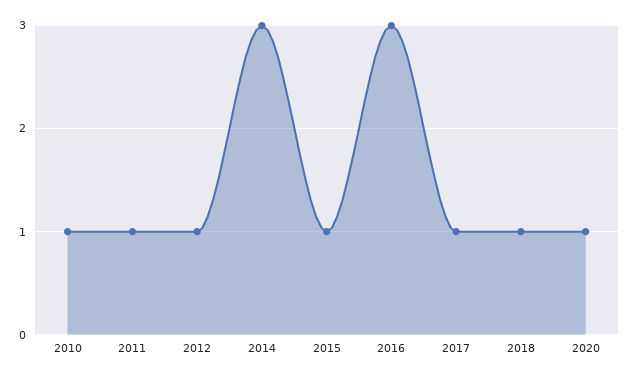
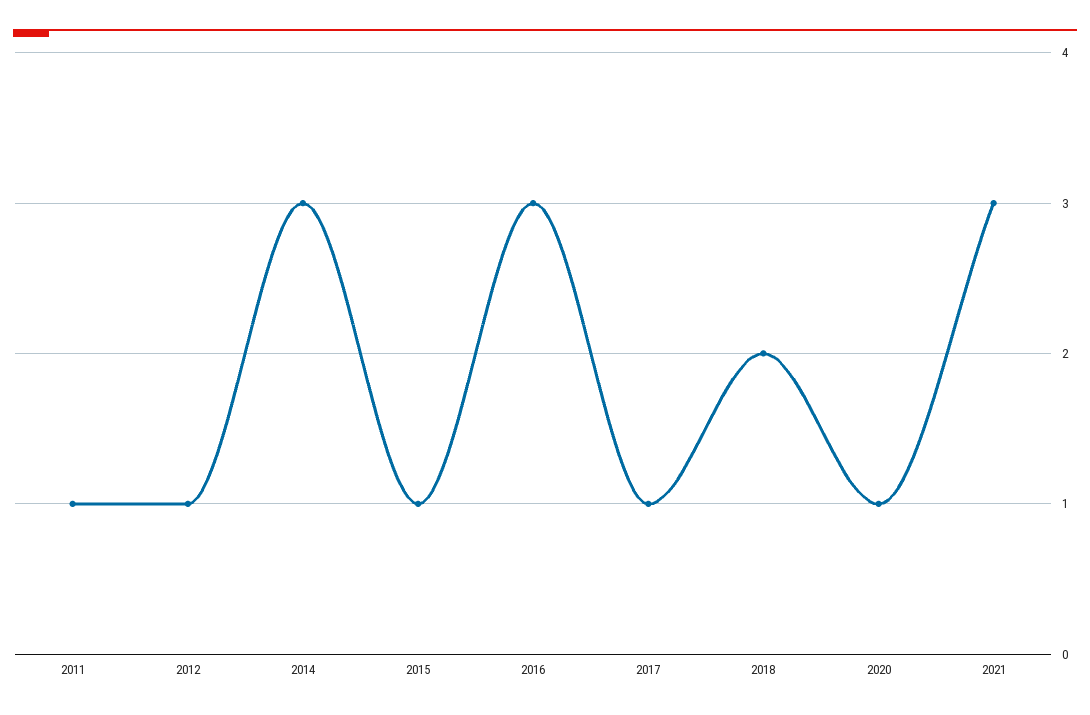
2010: 1 -> none
2018: 1 -> 2
2021: none -> 3

